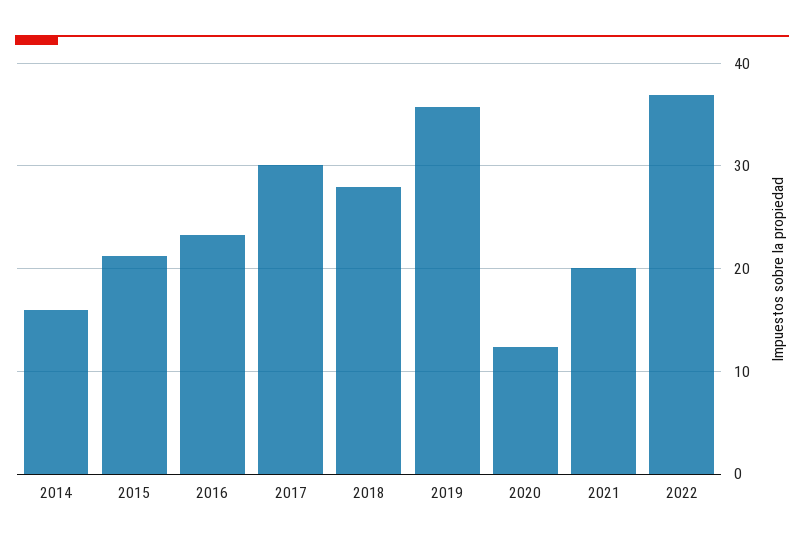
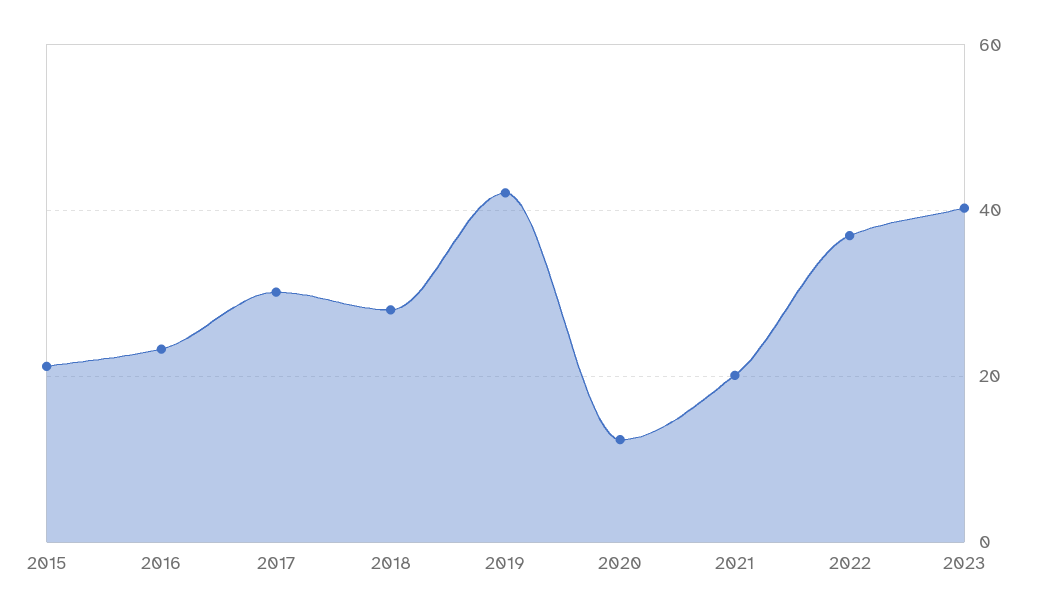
2014: 16 -> none
2019: 36 -> 42
2023: none -> 40

